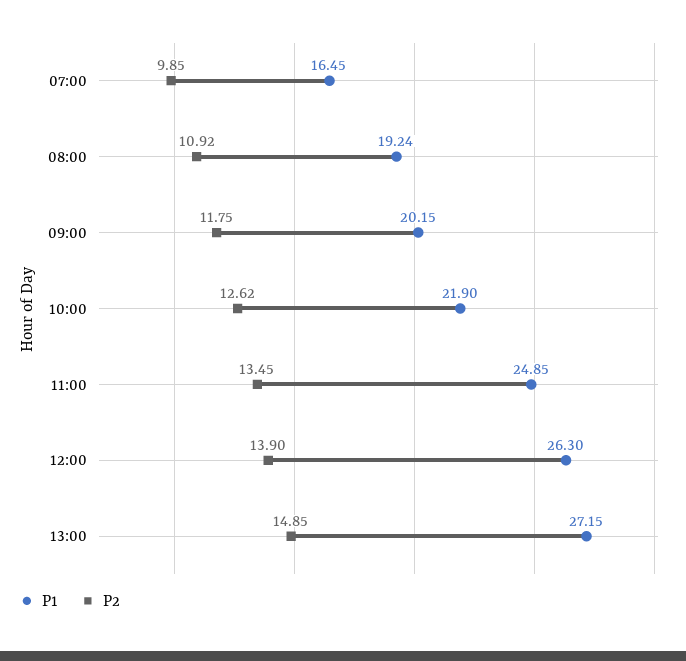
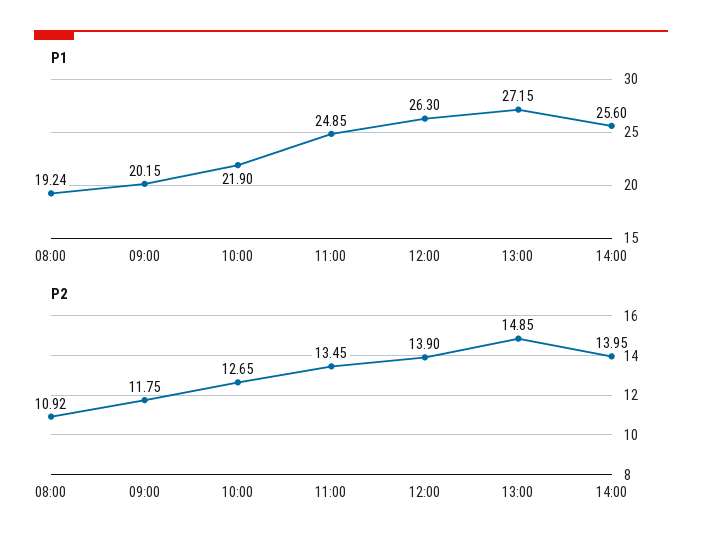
P1, 07:00: 16.45 -> none
P2, 07:00: 9.85 -> none
P2, 10:00: 12.62 -> 12.65
P1, 14:00: none -> 25.6
P2, 14:00: none -> 13.95

